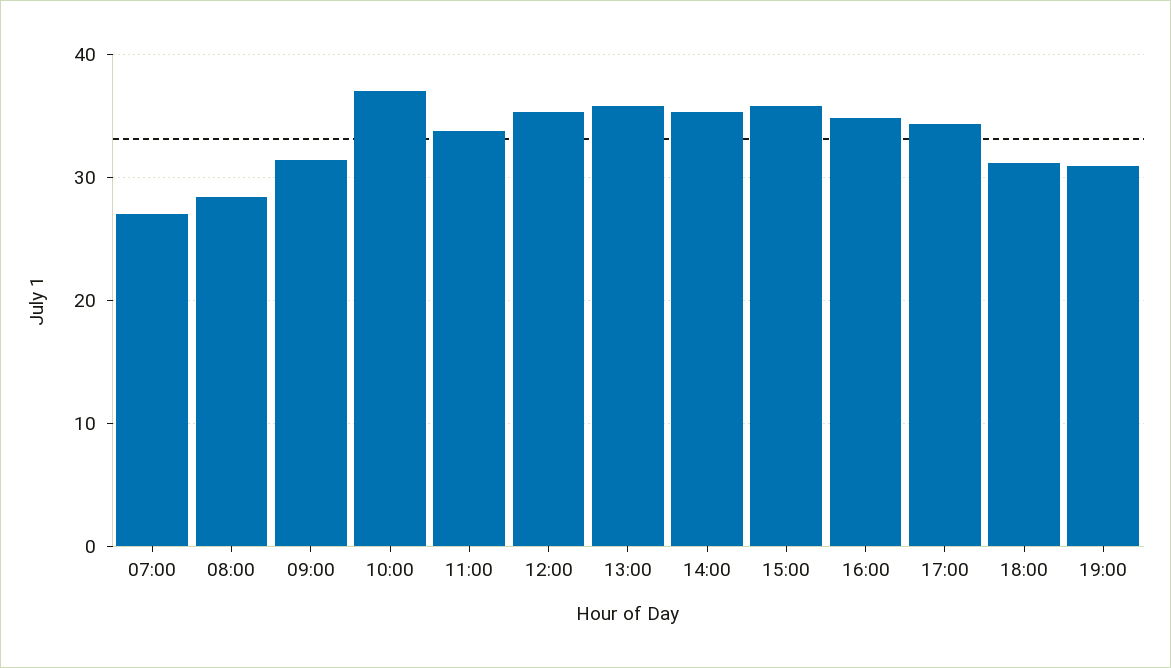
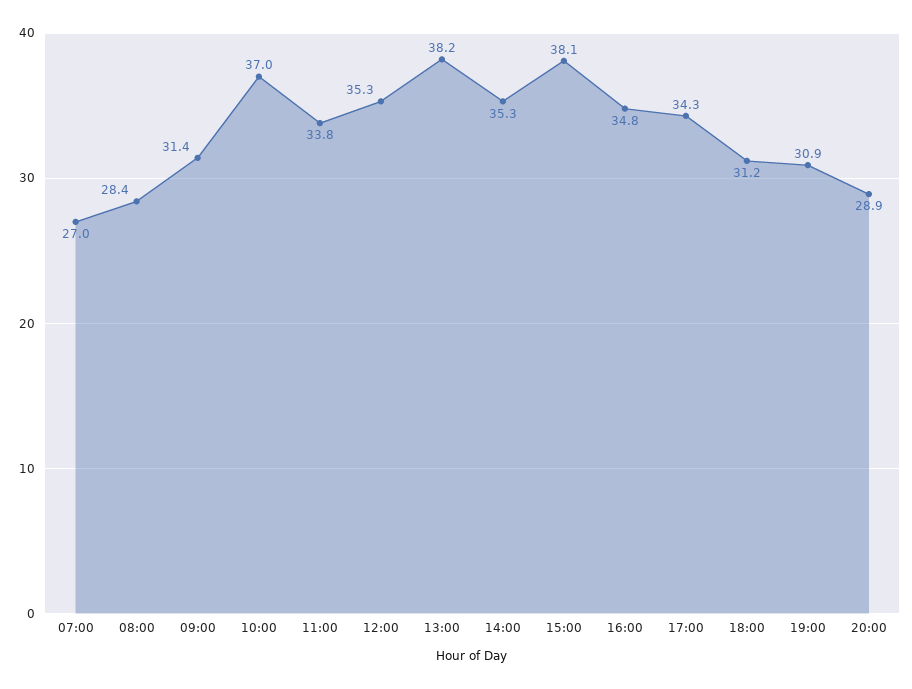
13:00: 36 -> 38.2
15:00: 36 -> 38.1
20:00: none -> 28.9

